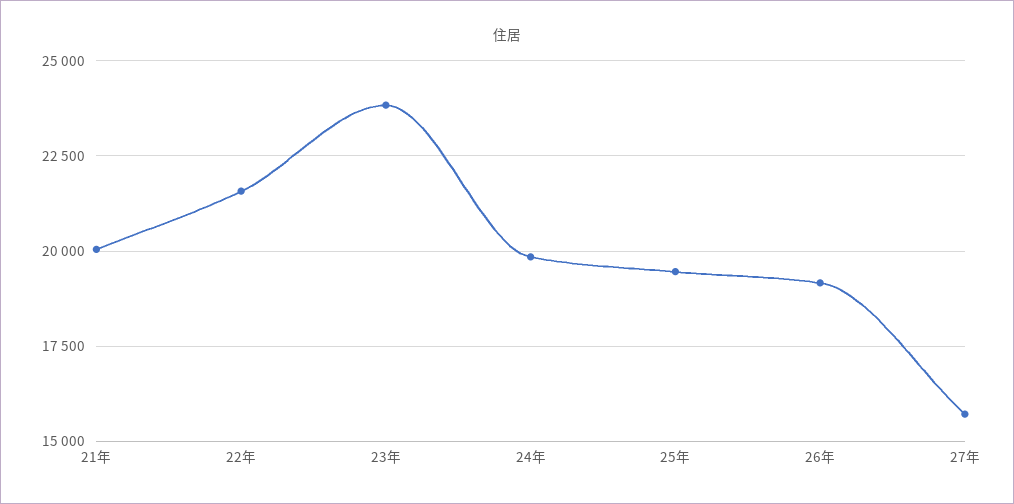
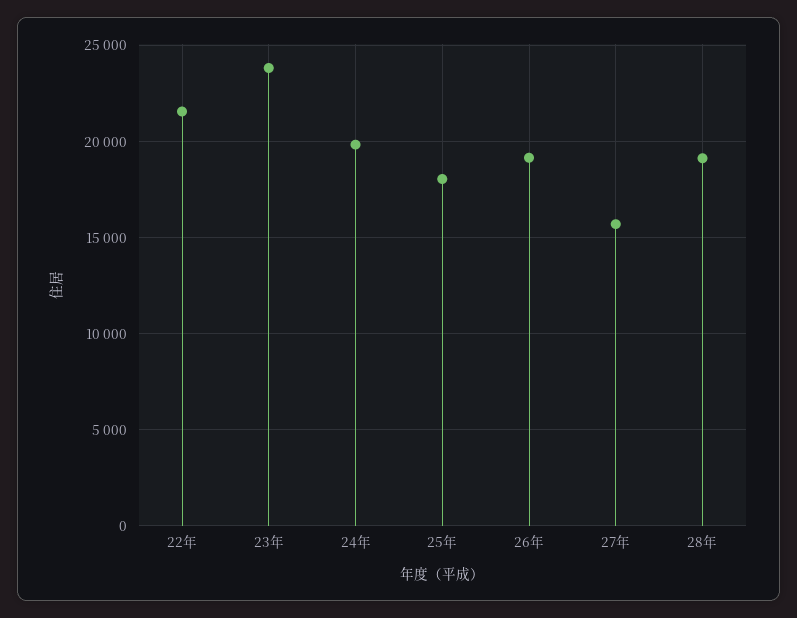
21年: 20000 -> none
25年: 19500 -> 18000
28年: none -> 19000

